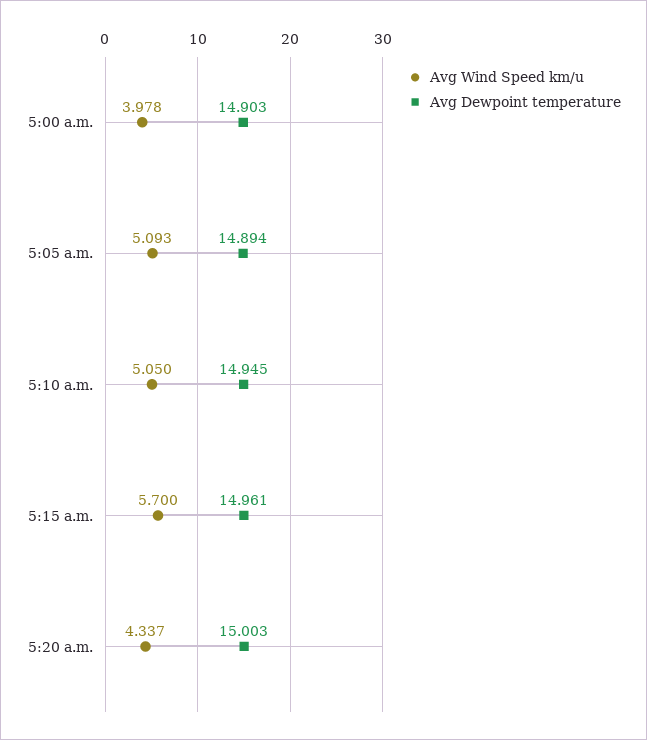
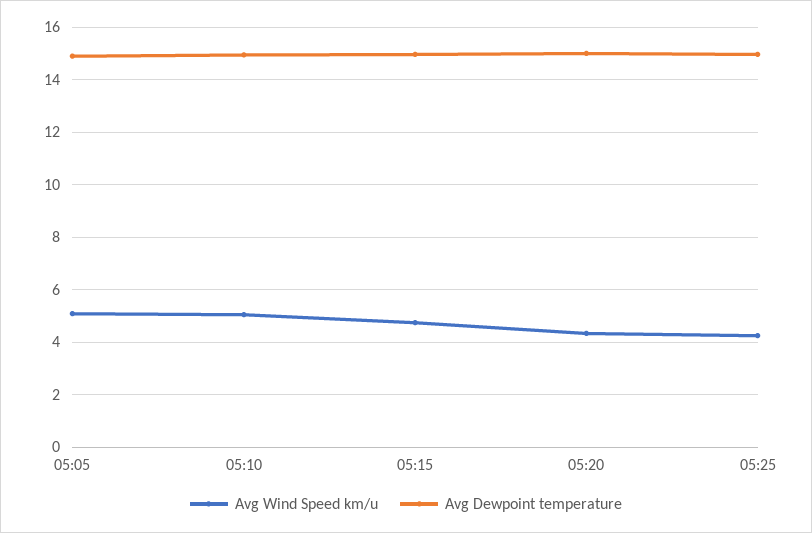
Avg Wind Speed km/u, 5:00 a.m.: 3.978 -> none
Avg Dewpoint temperature, 5:00 a.m.: 14.903 -> none
Avg Wind Speed km/u, 5:15 a.m.: 5.7 -> 4.75
Avg Wind Speed km/u, 05:25: none -> 4.25
Avg Dewpoint temperature, 05:25: none -> 15

